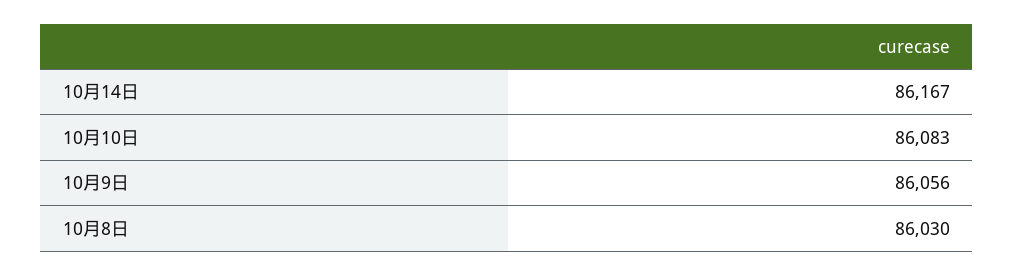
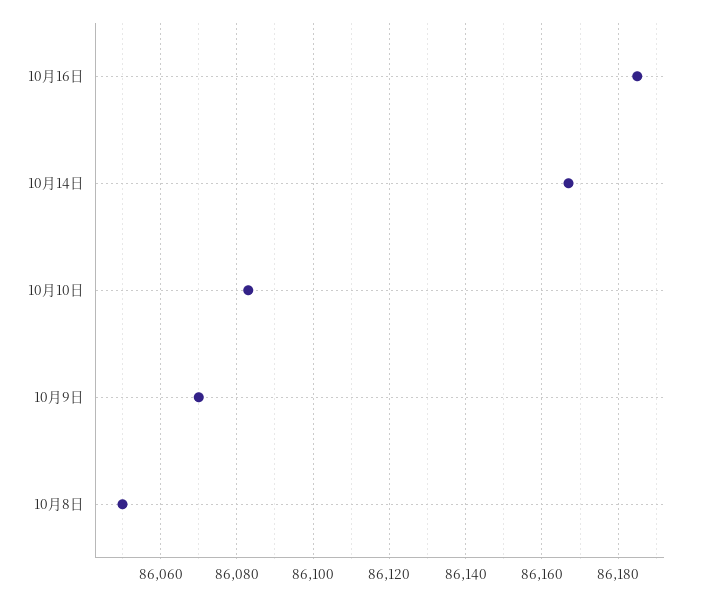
10月9日: 86056 -> 86070
10月8日: 86030 -> 86050
10月16日: none -> 86185

